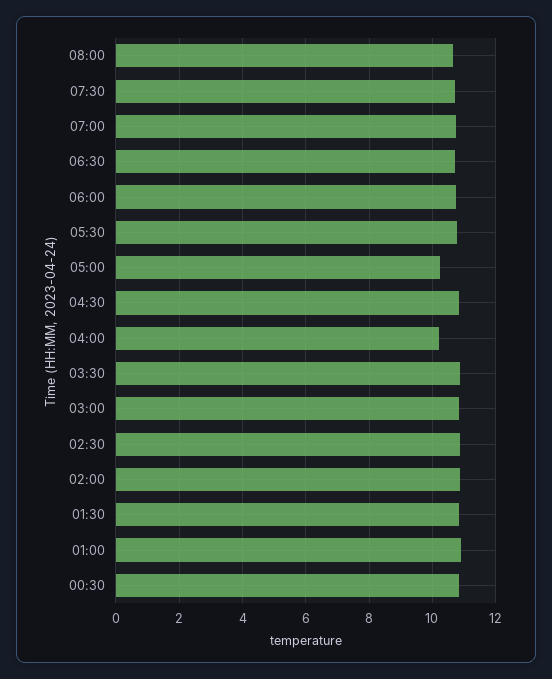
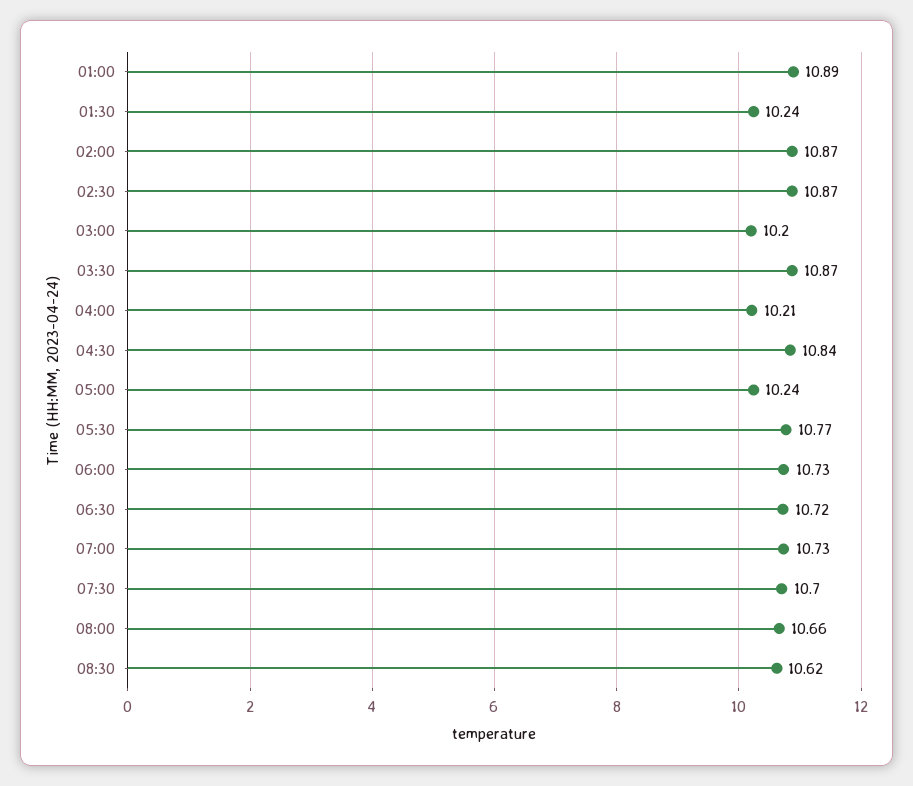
03:00: 10.8 -> 10.2
01:30: 10.8 -> 10.24
00:30: 10.8 -> none
08:30: none -> 10.62

